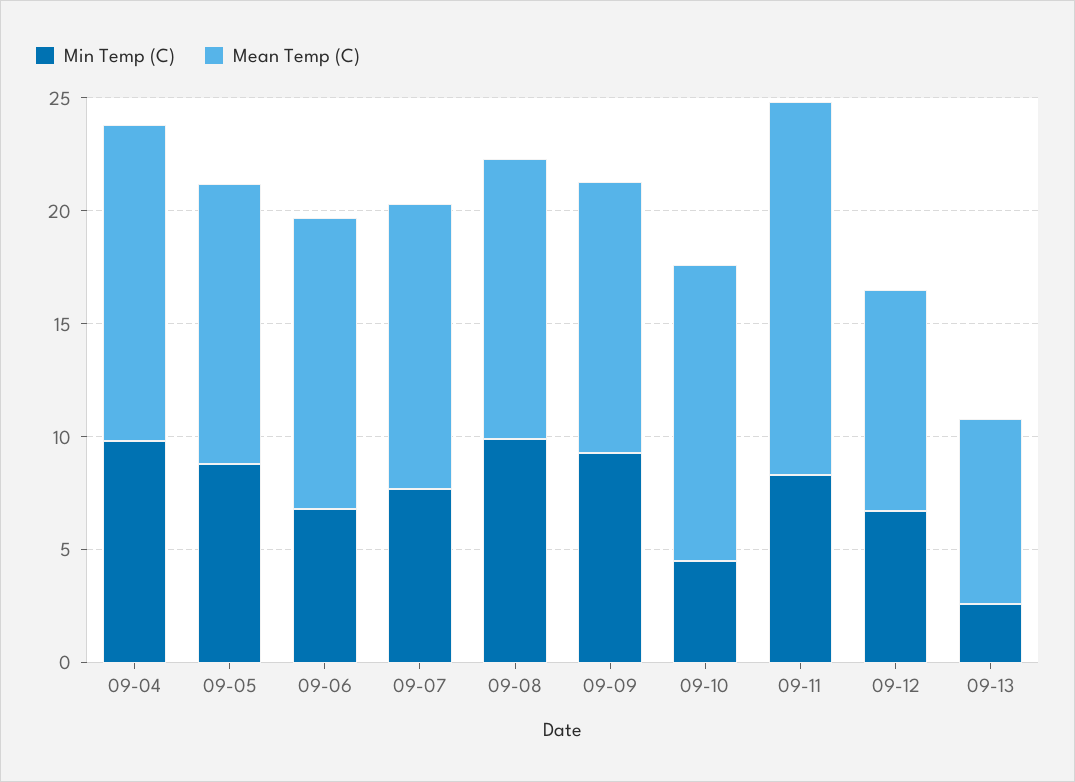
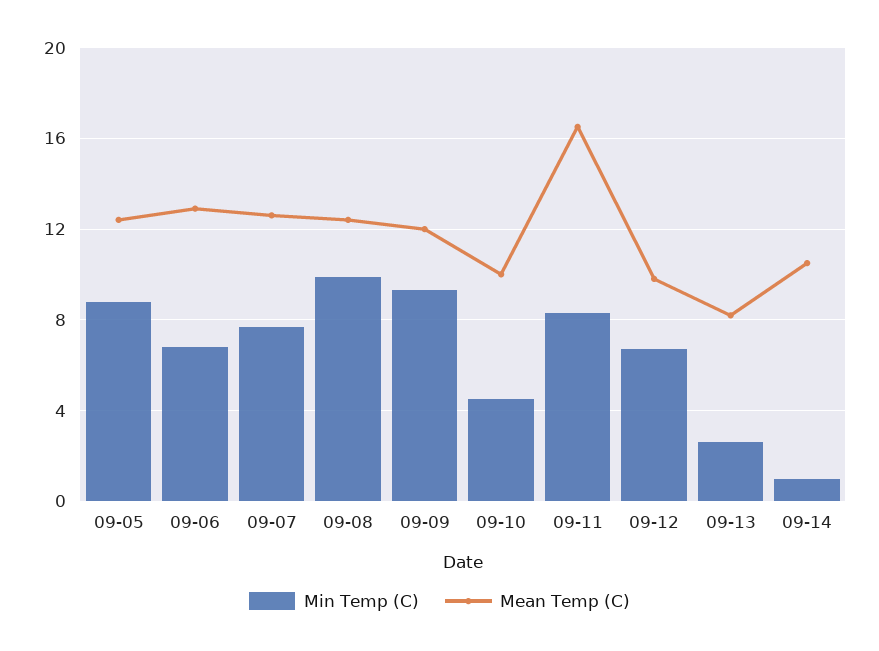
Min Temp (C), 09-04: 10 -> none
Mean Temp (C), 09-04: 14 -> none
Mean Temp (C), 09-10: 13 -> 10
Min Temp (C), 09-14: none -> 1
Mean Temp (C), 09-14: none -> 10.5

